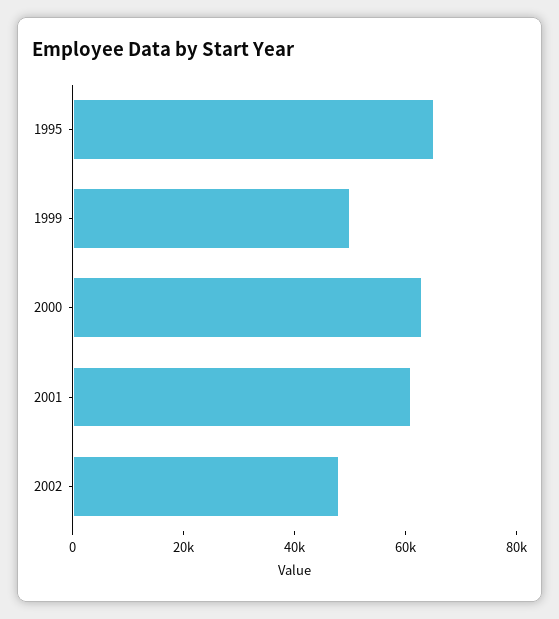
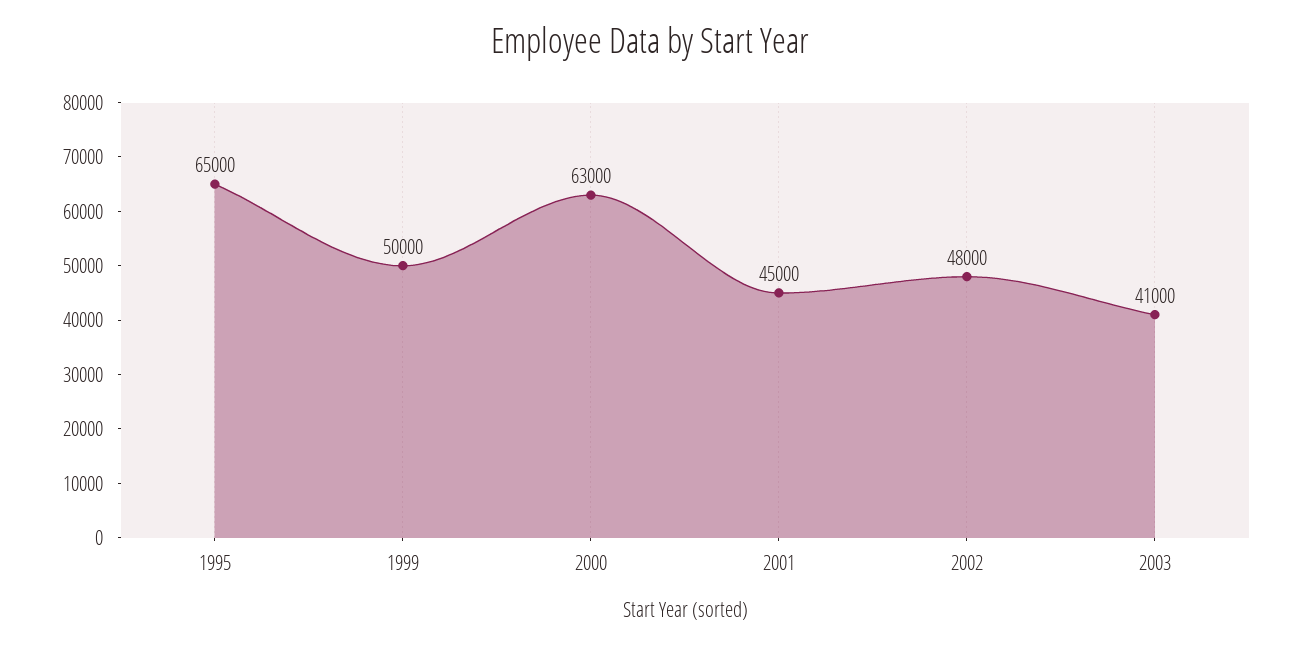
2001: 60000 -> 45000
2003: none -> 41000

